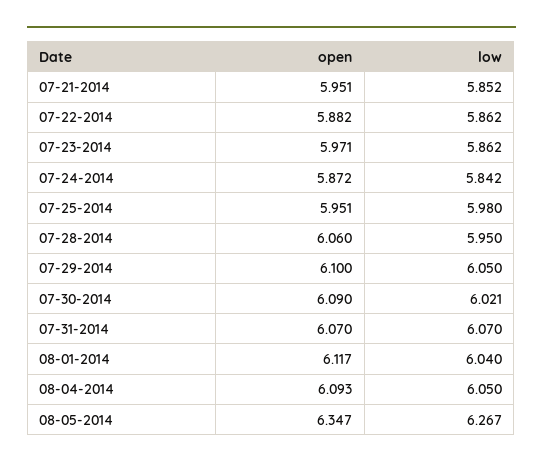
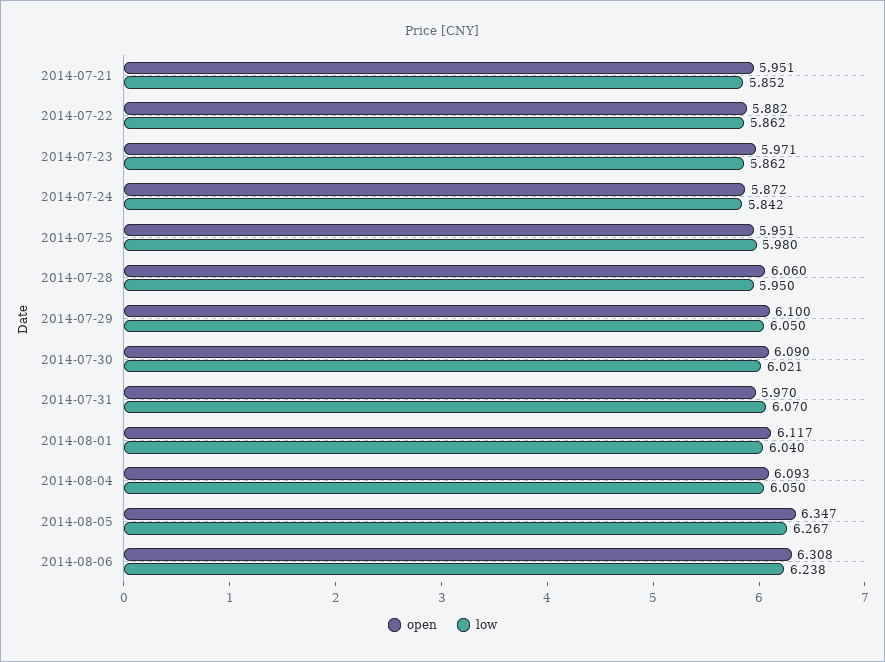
open, 07-31-2014: 6.07 -> 5.97
open, 2014-08-06: none -> 6.308
low, 2014-08-06: none -> 6.238

